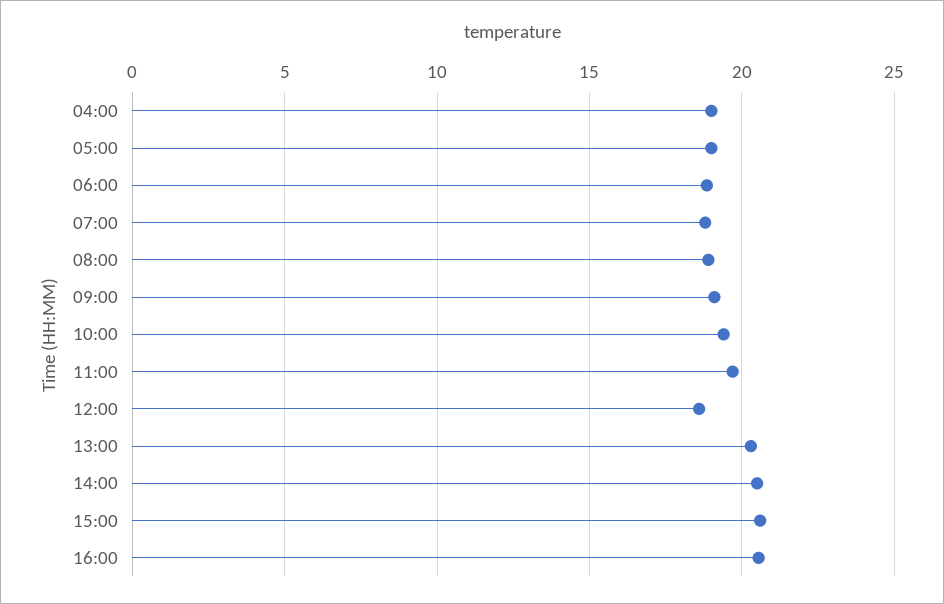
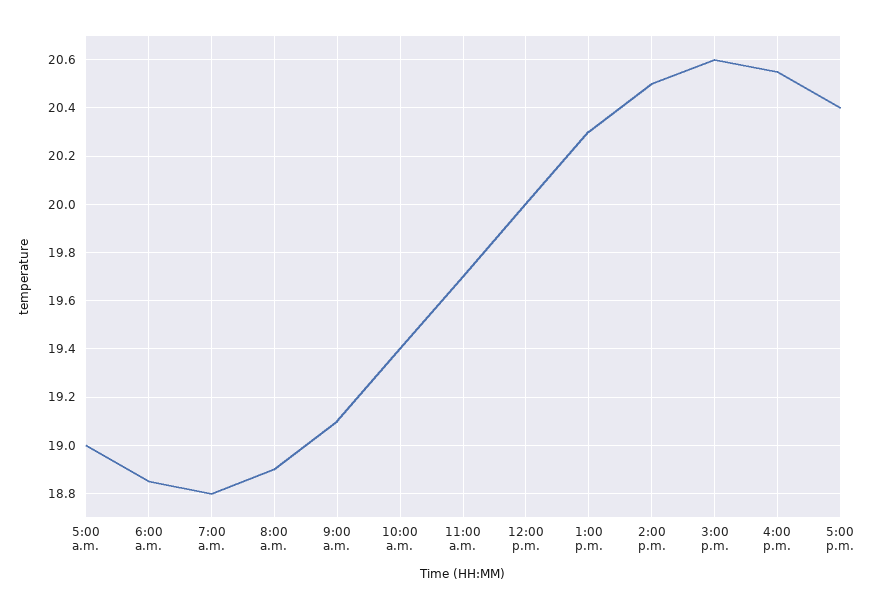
04:00: 19 -> none
12:00: 18.5 -> 20
5:00 p.m.: none -> 20.4

